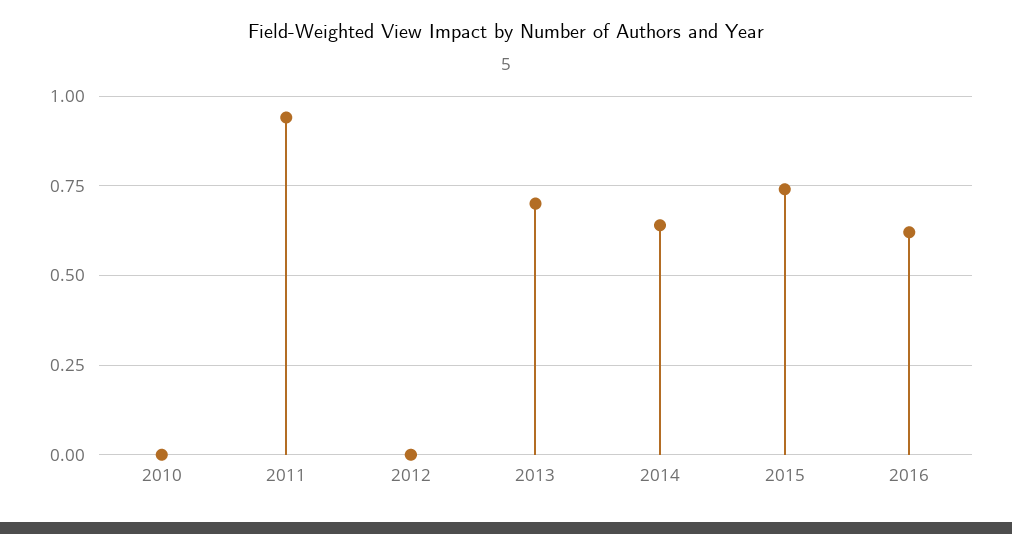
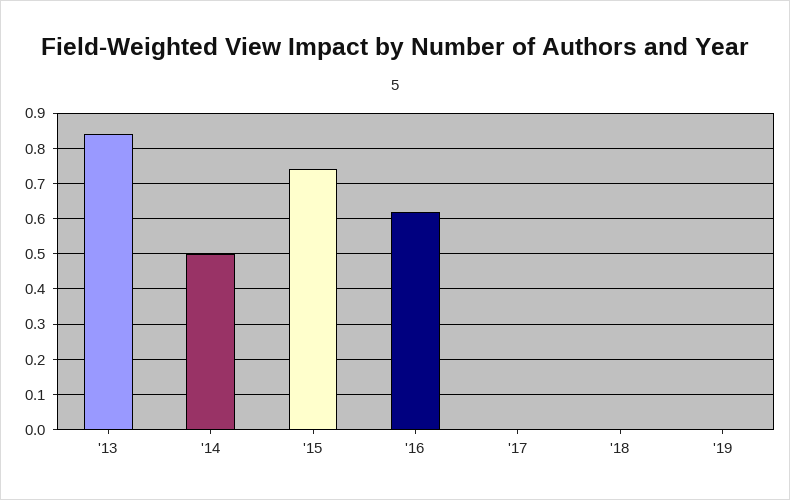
2010: 0 -> none
2011: 0.95 -> none
2012: 0 -> none
2013: 0.7 -> 0.85
2014: 0.65 -> 0.5
'17: none -> 0
'18: none -> 0
'19: none -> 0

